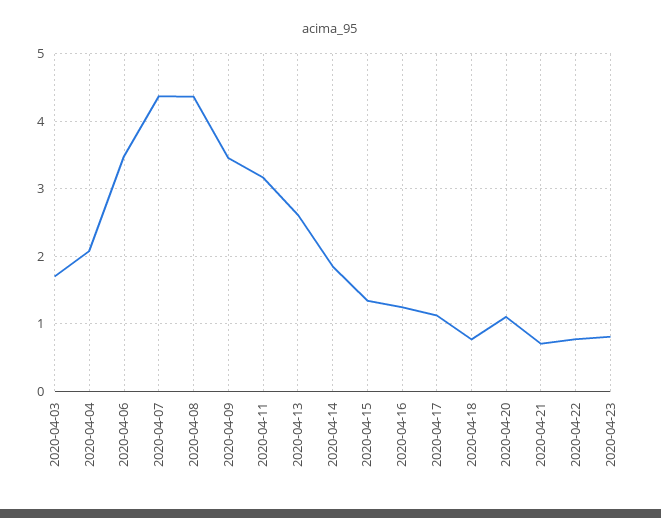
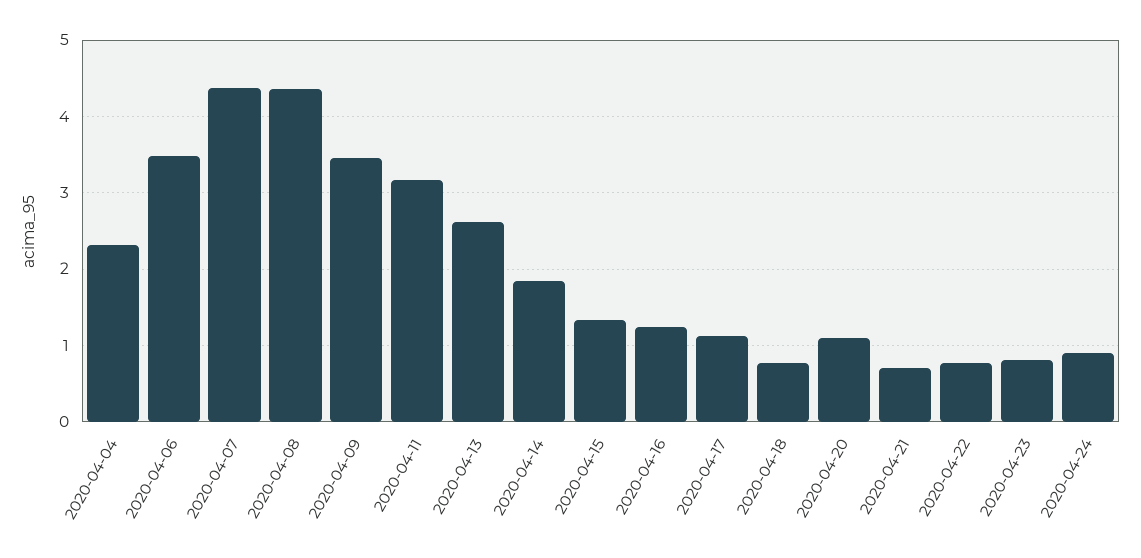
2020-04-03: 1.7 -> none
2020-04-04: 2.1 -> 2.3
2020-04-24: none -> 0.9

